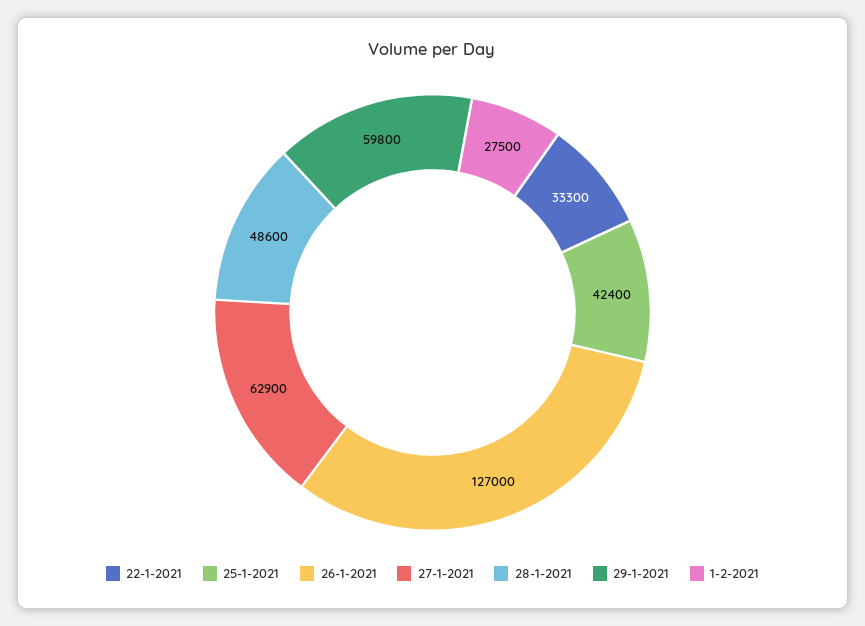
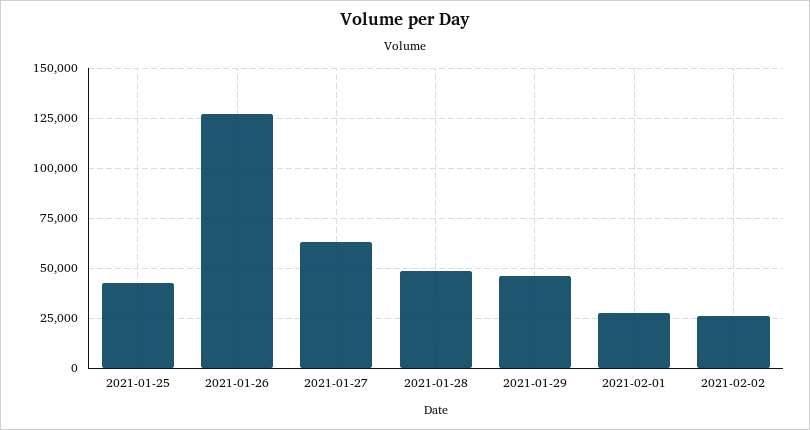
22-1-2021: 33300 -> none
29-1-2021: 59800 -> 45000
2021-02-02: none -> 25000

